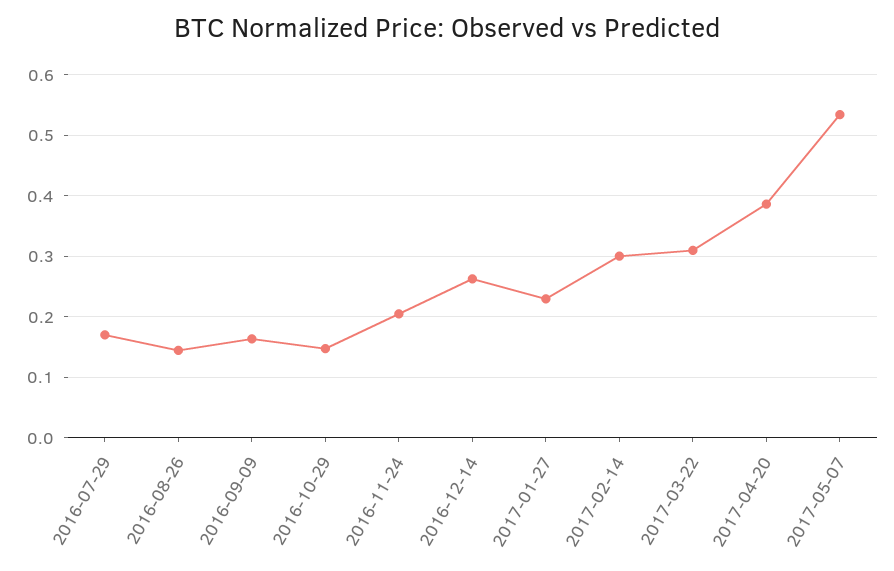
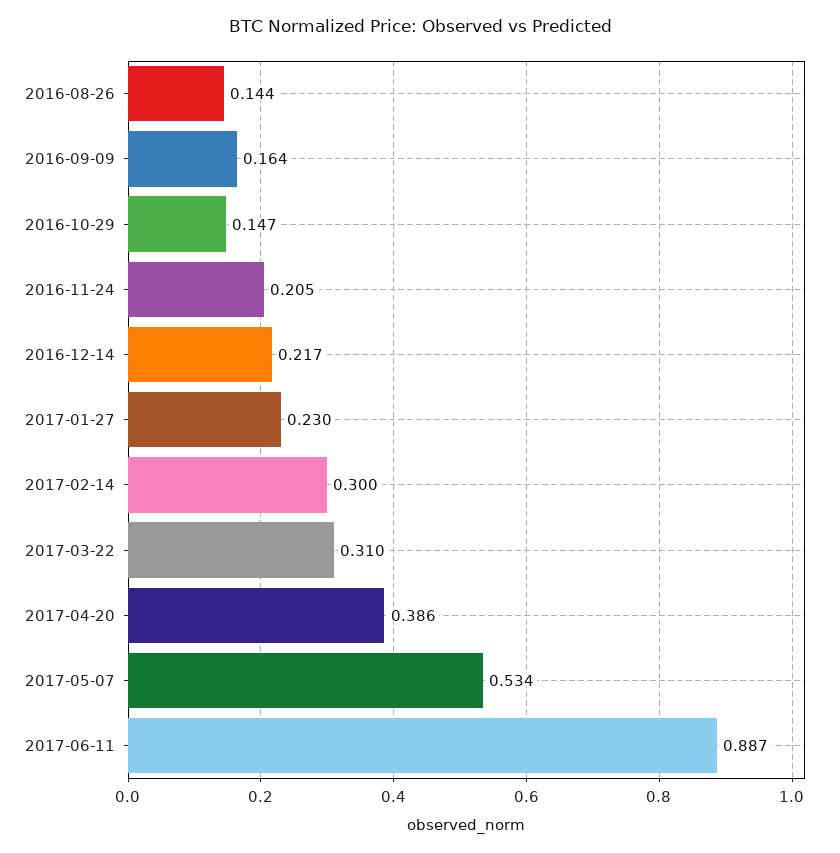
2016-07-29: 0.17 -> none
2016-12-14: 0.26 -> 0.217
2017-06-11: none -> 0.887

